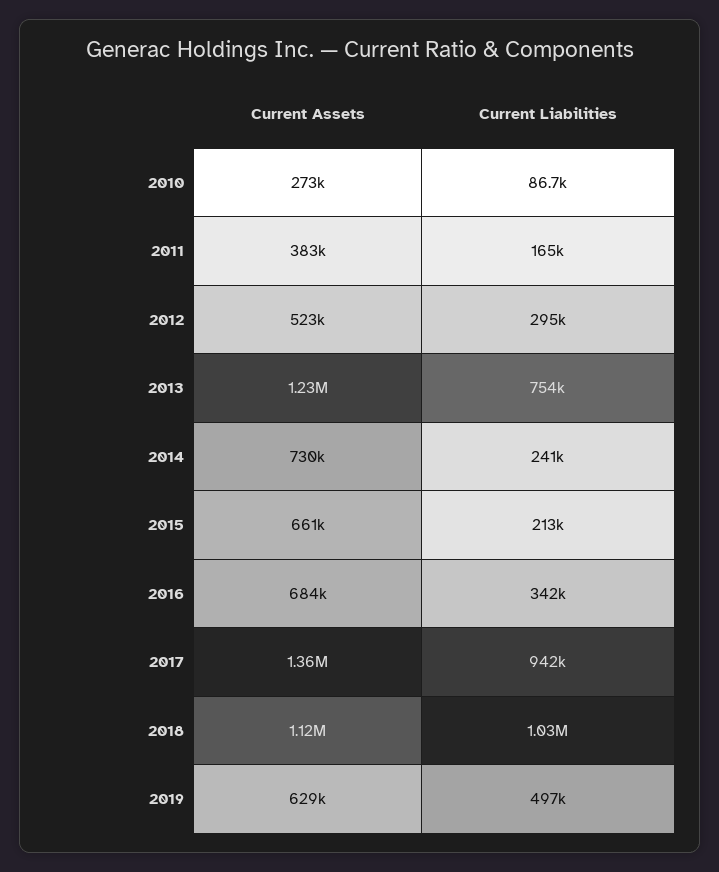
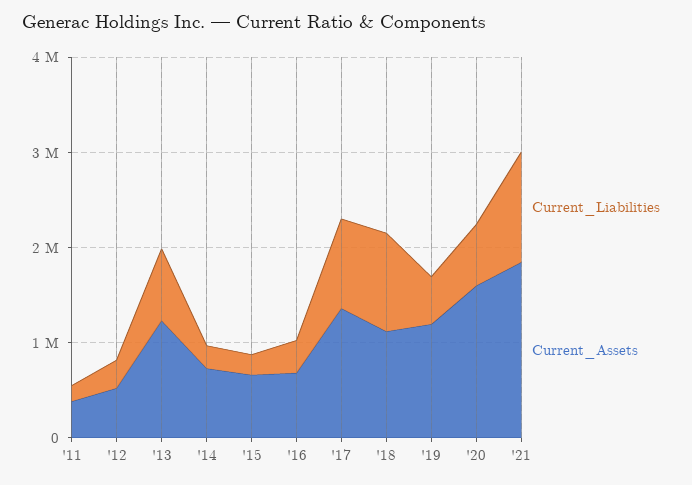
Current Assets, 2010: 273000 -> none
Current Liabilities, 2010: 86700 -> none
Current Assets, 2019: 629000 -> 1200000
Current Liabilities, '20: none -> 600000
Current Assets, '20: none -> 1600000
Current Liabilities, '21: none -> 1200000
Current Assets, '21: none -> 1800000

